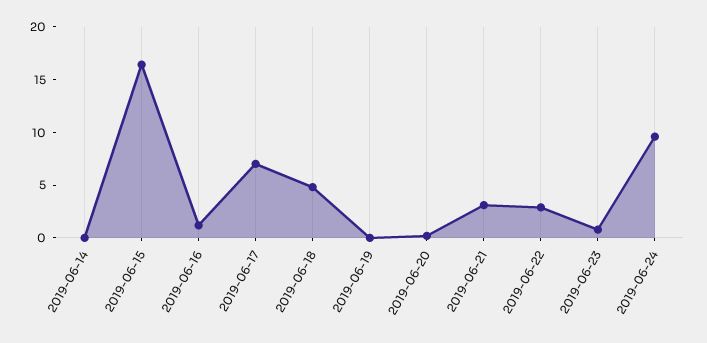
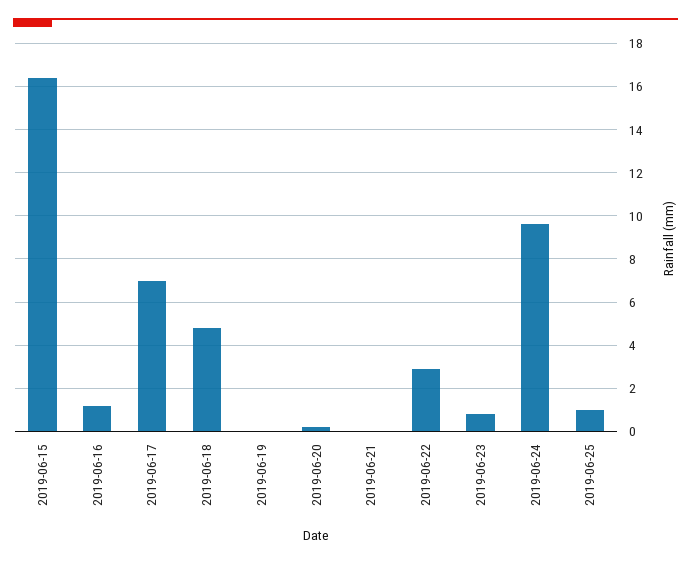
2019-06-14: 0 -> none
2019-06-21: 3 -> 0
2019-06-25: none -> 1

